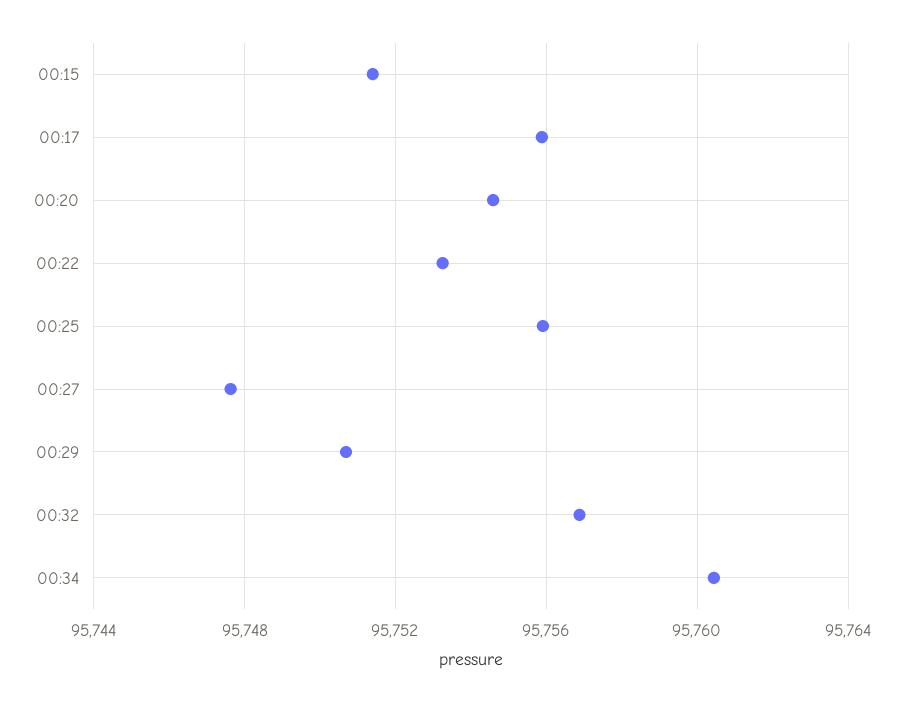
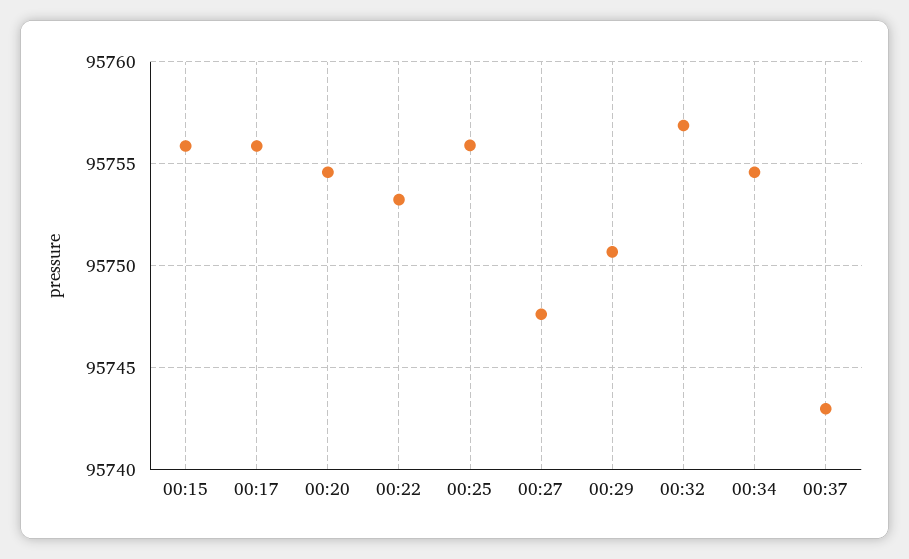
00:15: 95751.5 -> 95756
00:34: 95760.5 -> 95754.5
00:37: none -> 95743

